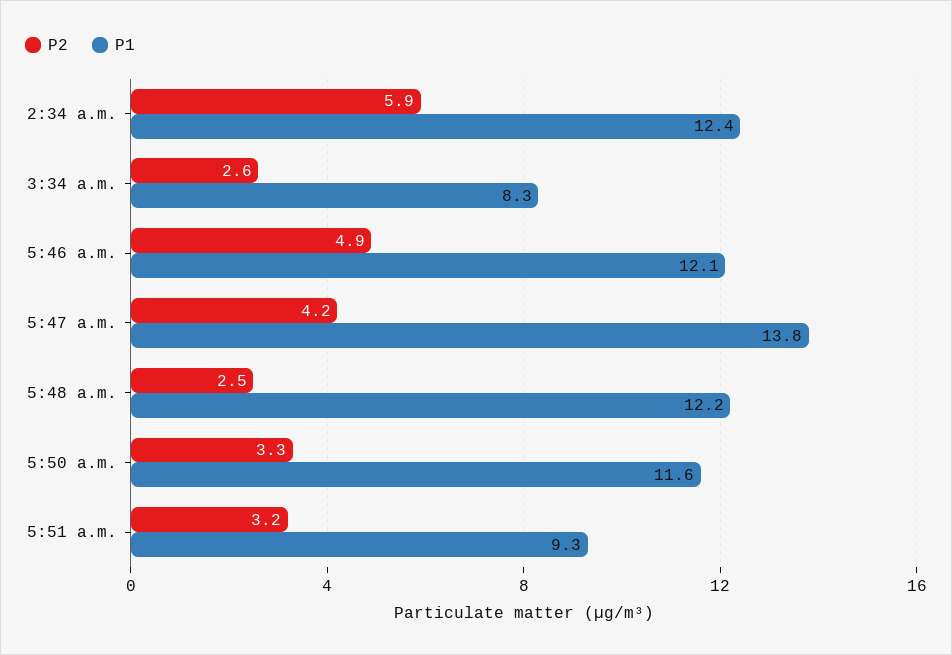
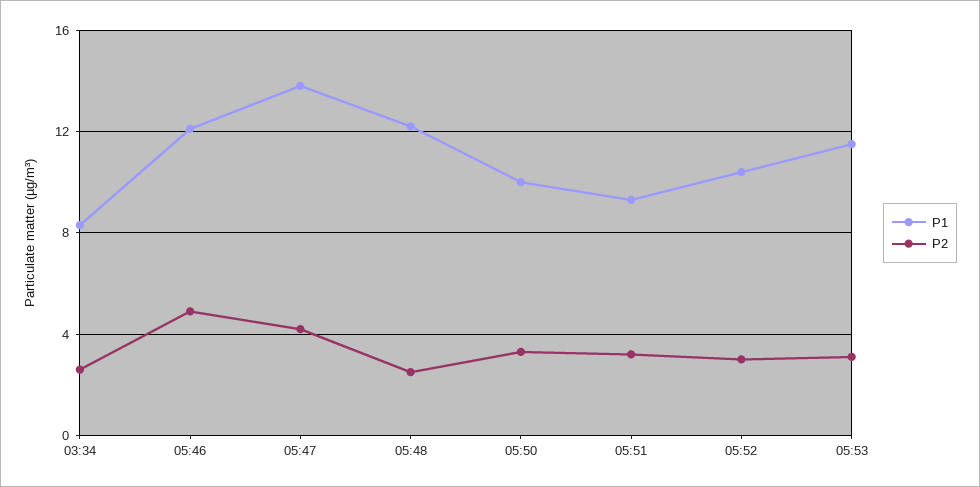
P2, 2:34 a.m.: 5.9 -> none
P1, 2:34 a.m.: 12.4 -> none
P1, 5:50 a.m.: 11.6 -> 10
P1, 05:52: none -> 10.5
P2, 05:52: none -> 3
P1, 05:53: none -> 11.5
P2, 05:53: none -> 3

